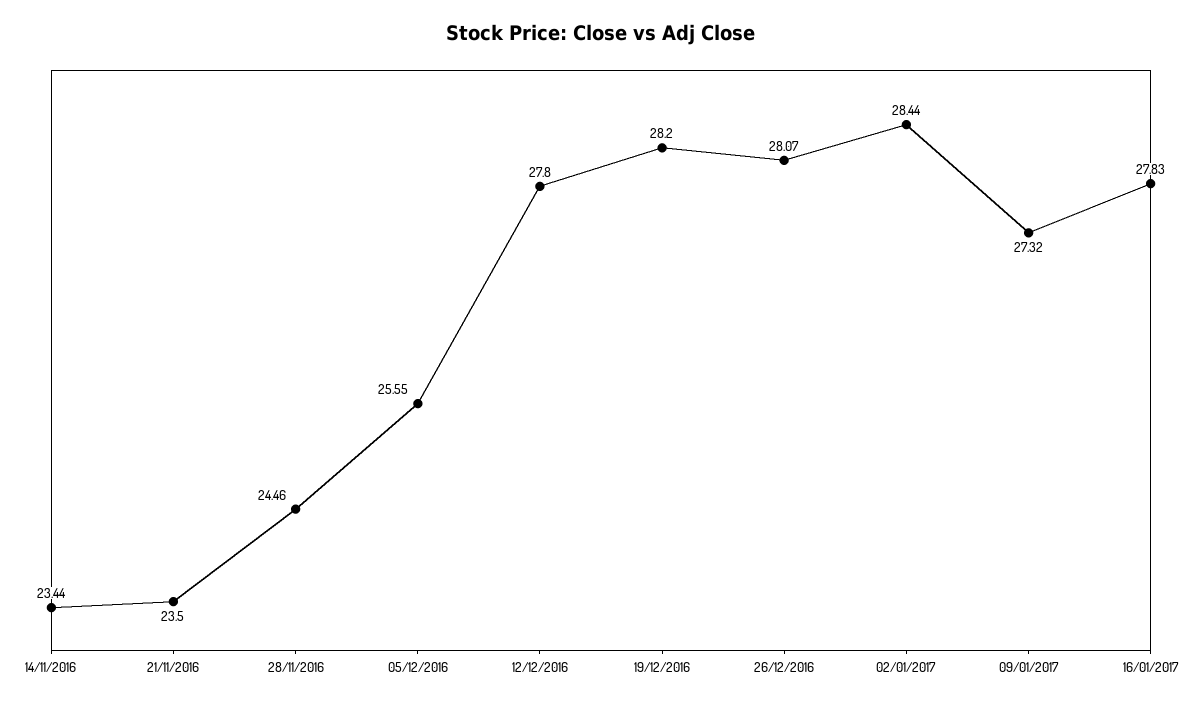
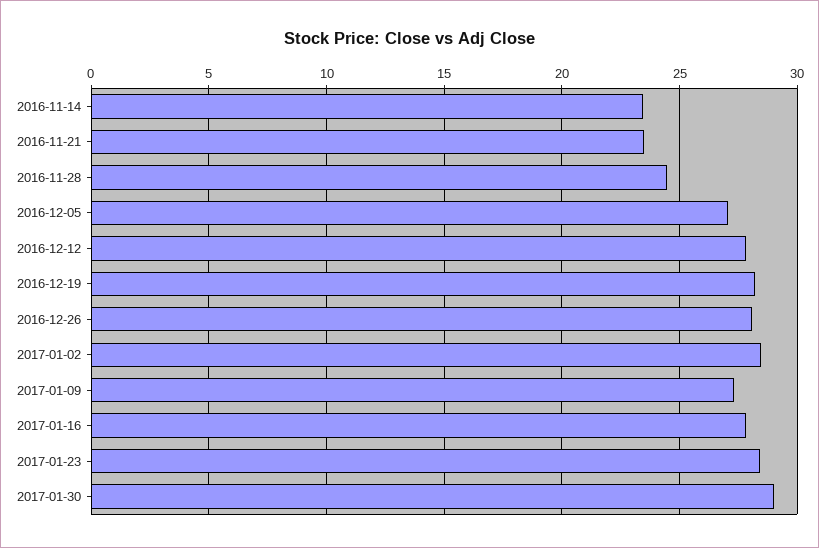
05/12/2016: 25.55 -> 27
2017-01-23: none -> 28.5
2017-01-30: none -> 29

